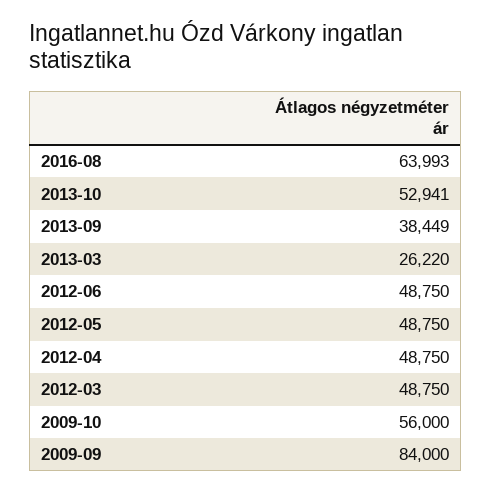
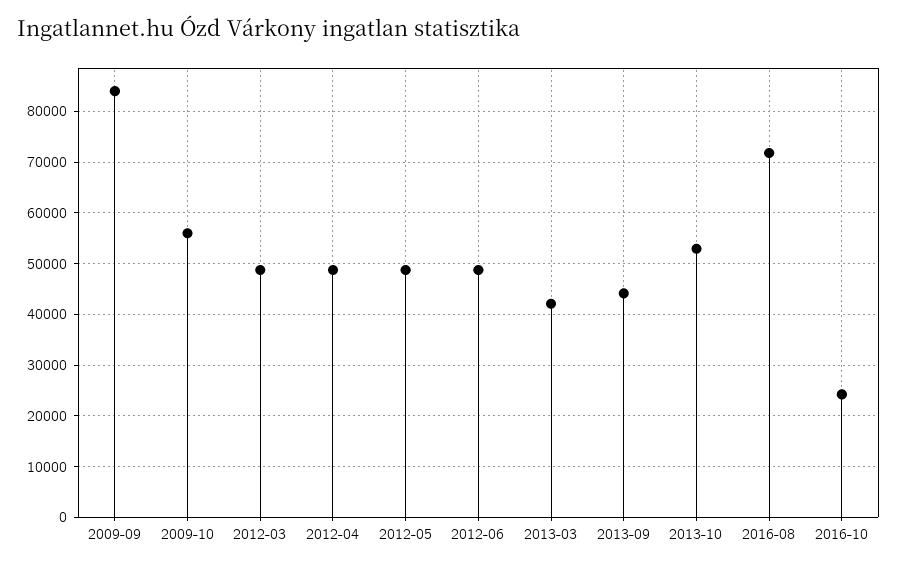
2016-08: 63993 -> 72000
2013-09: 38449 -> 44000
2013-03: 26220 -> 42000
2016-10: none -> 24000

